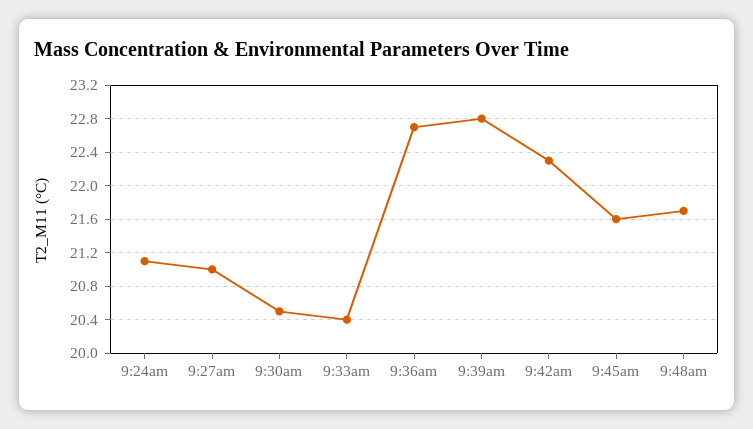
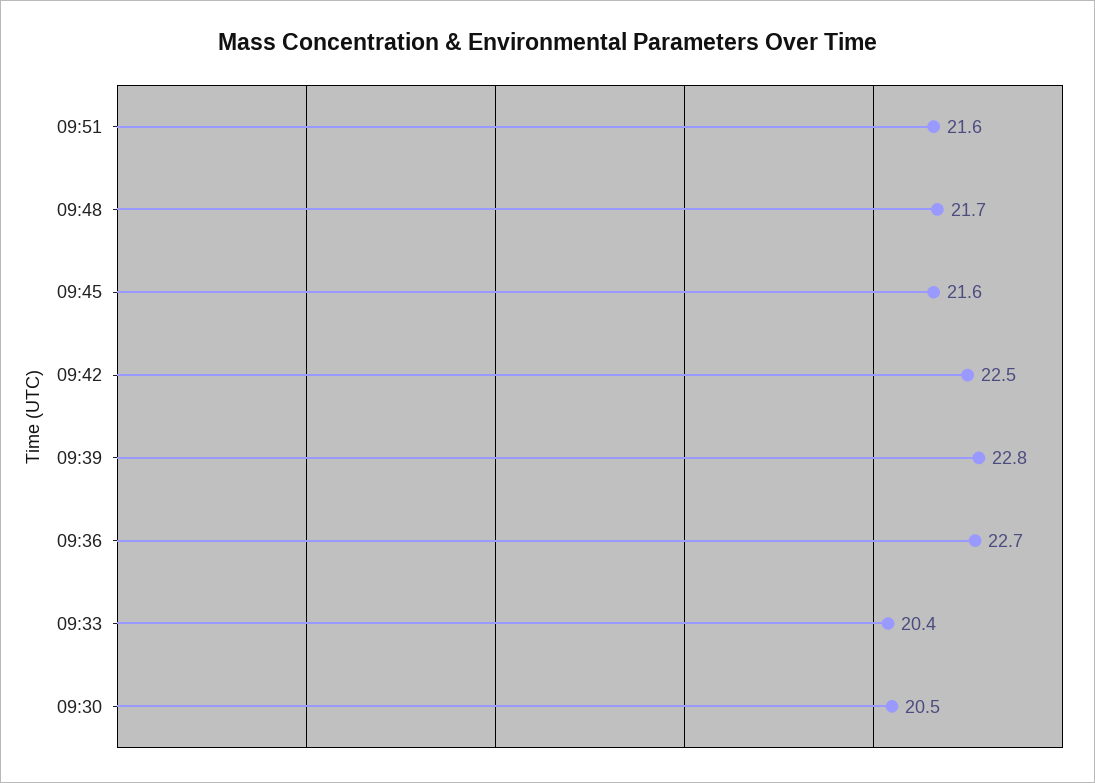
9:24am: 21.1 -> none
9:27am: 21 -> none
9:42am: 22.3 -> 22.5
09:51: none -> 21.6

